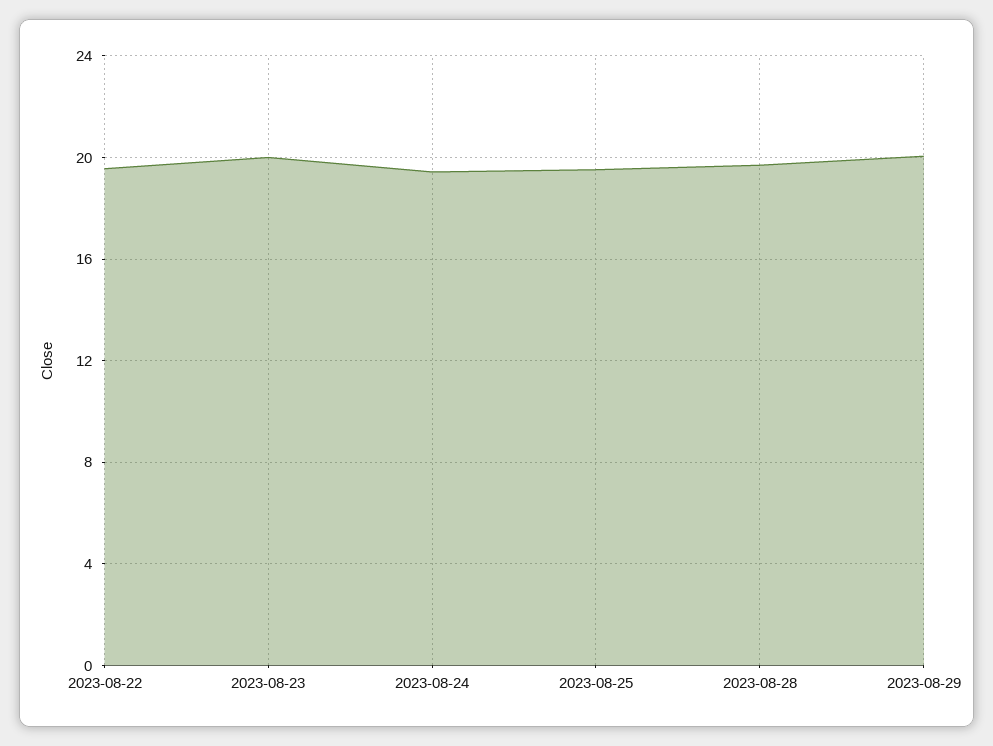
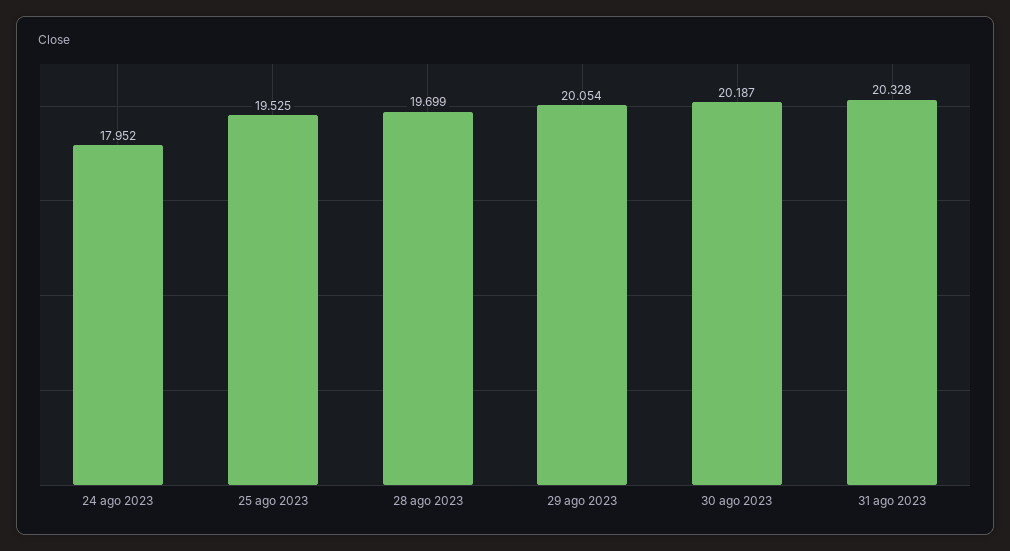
2023-08-22: 19.5 -> none
2023-08-23: 20 -> none
2023-08-24: 19.5 -> 17.952
30 ago 2023: none -> 20.187
31 ago 2023: none -> 20.328

